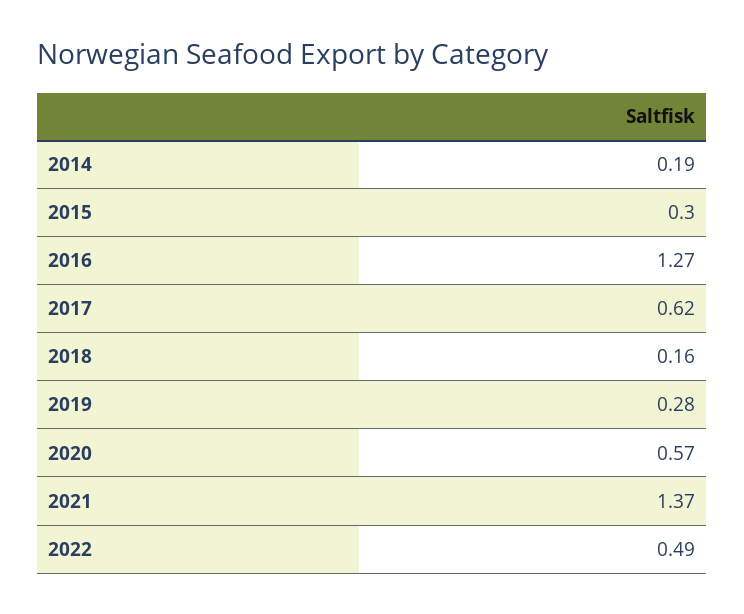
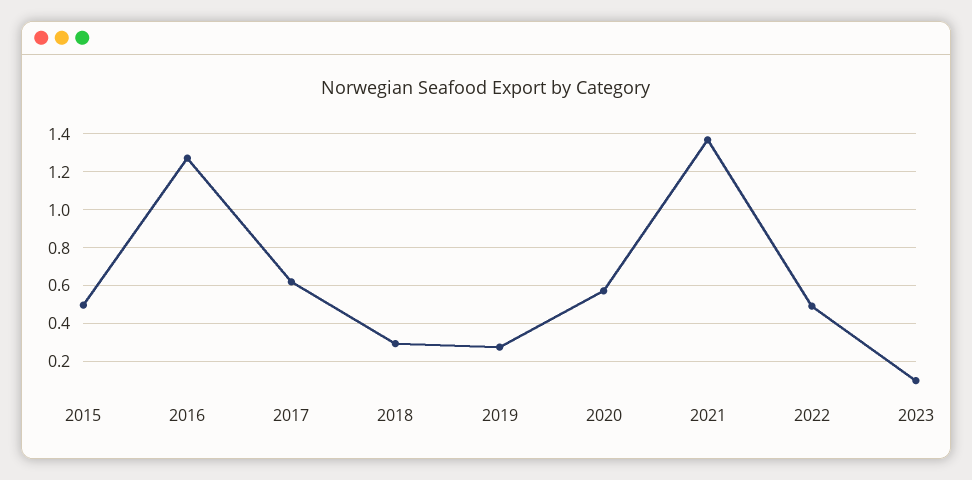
2014: 0.19 -> none
2015: 0.3 -> 0.5
2018: 0.16 -> 0.3
2023: none -> 0.1

